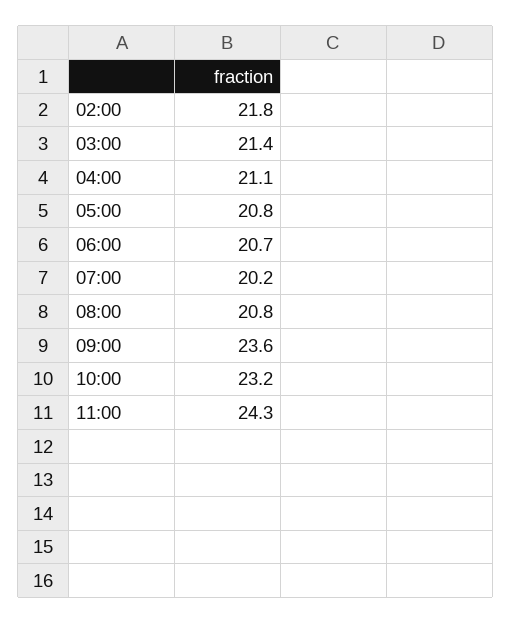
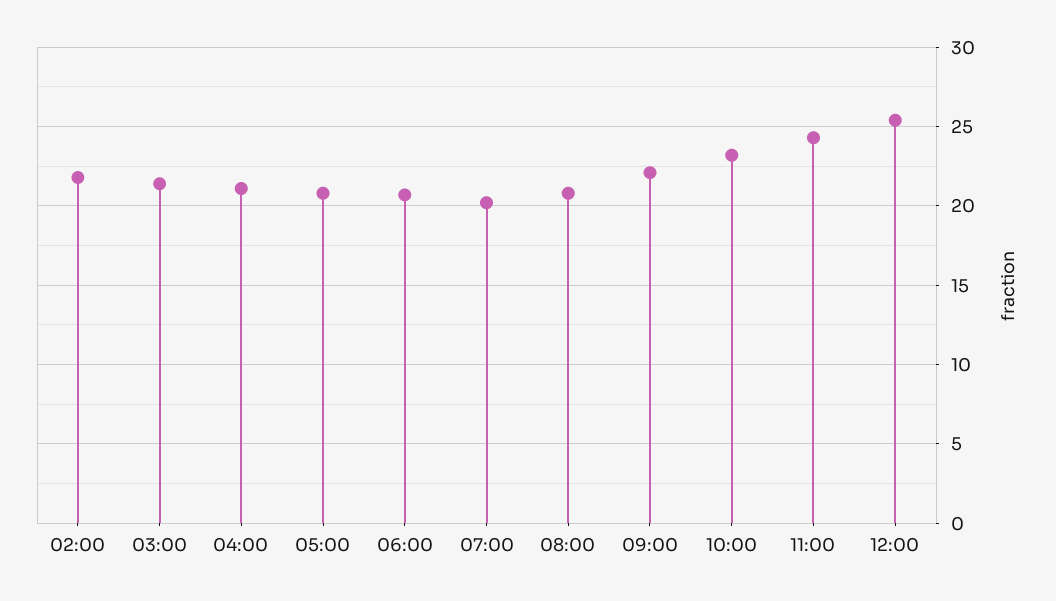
09:00: 23.6 -> 22
12:00: none -> 25.5

